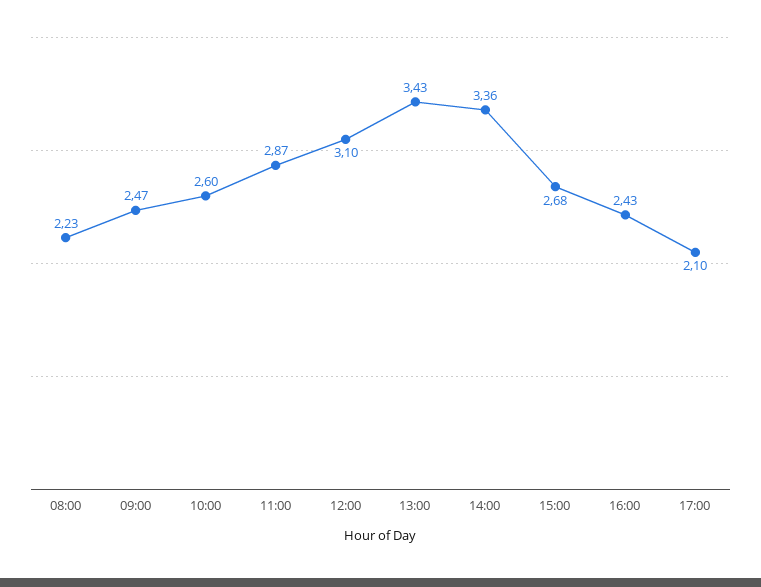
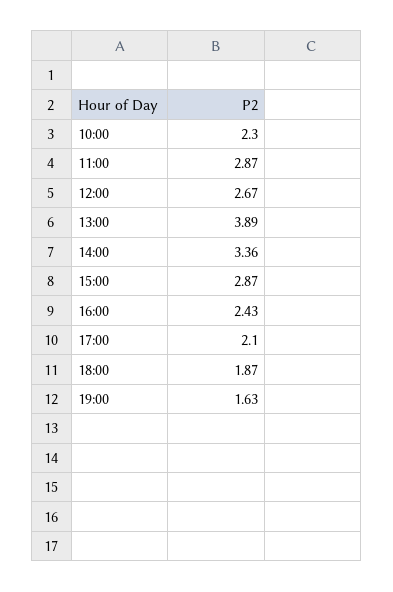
08:00: 2.23 -> none
09:00: 2.47 -> none
10:00: 2.6 -> 2.3
12:00: 3.1 -> 2.67
13:00: 3.43 -> 3.89
15:00: 2.68 -> 2.87
18:00: none -> 1.87
19:00: none -> 1.63

